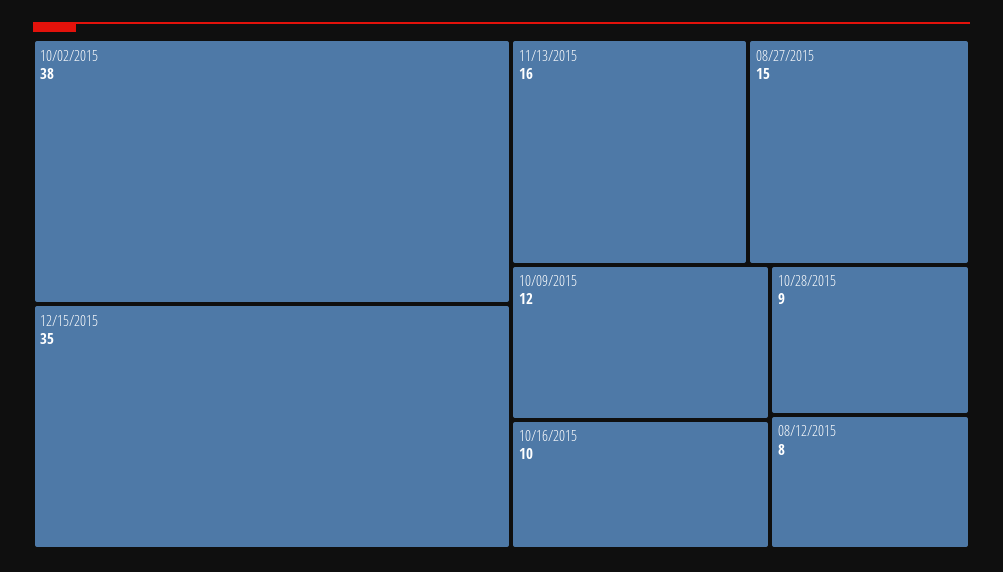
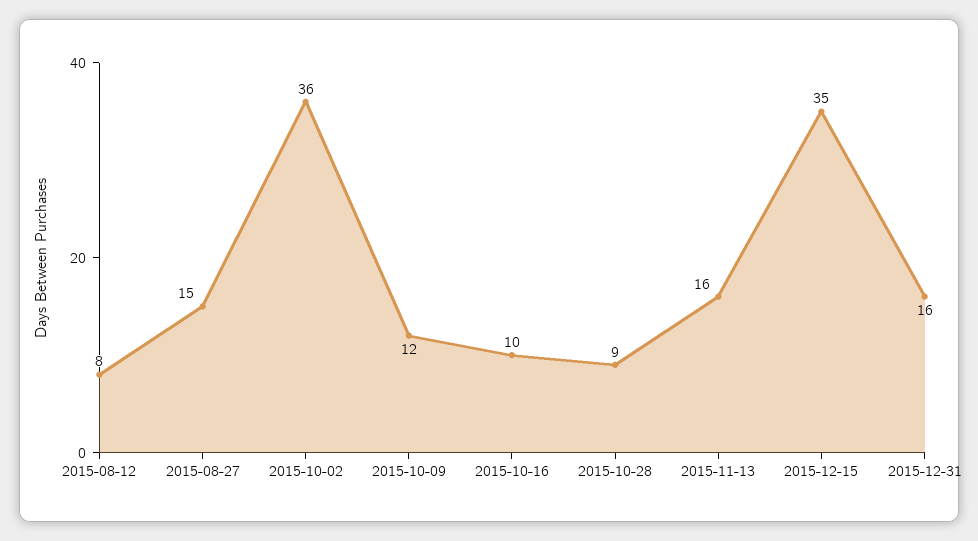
10/02/2015: 38 -> 36
2015-12-31: none -> 16

